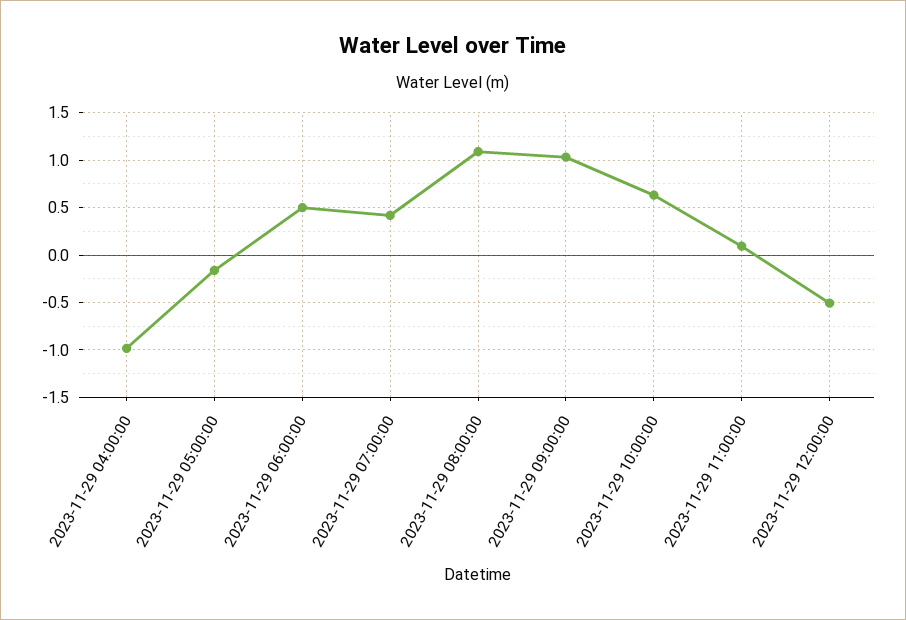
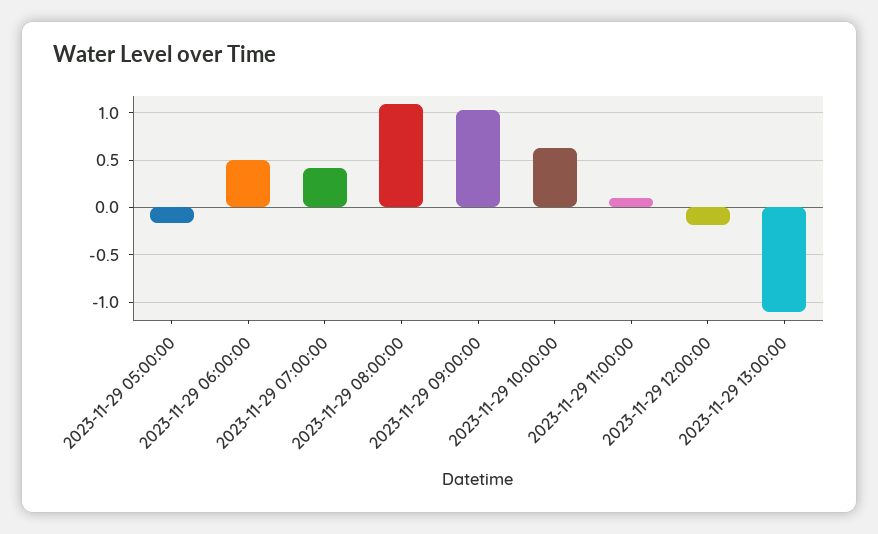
2023-11-29 04:00:00: -1 -> none
2023-11-29 12:00:00: -0.5 -> -0.2
2023-11-29 13:00:00: none -> -1.1

